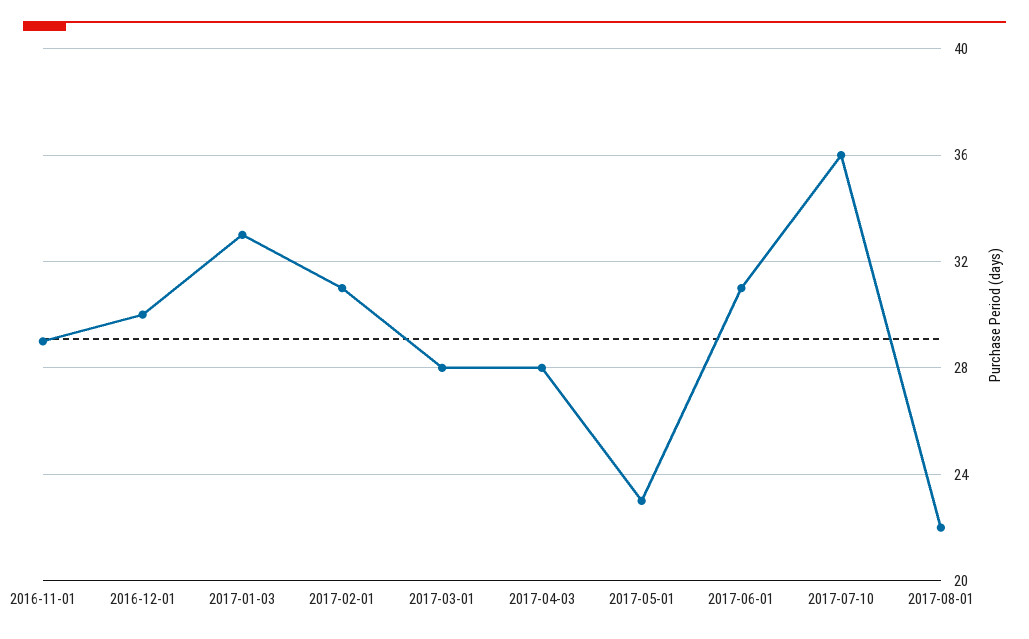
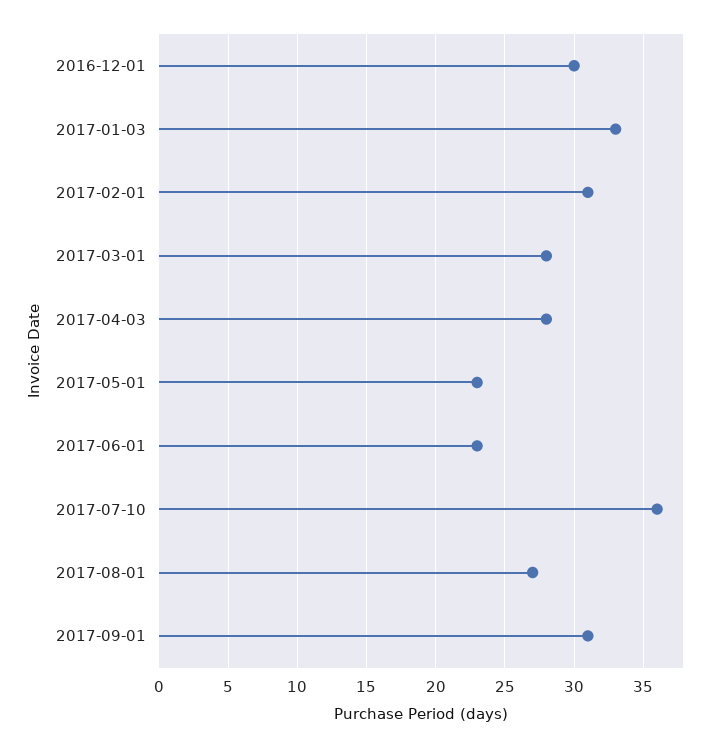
2016-11-01: 29 -> none
2017-06-01: 31 -> 23
2017-08-01: 22 -> 27
2017-09-01: none -> 31

